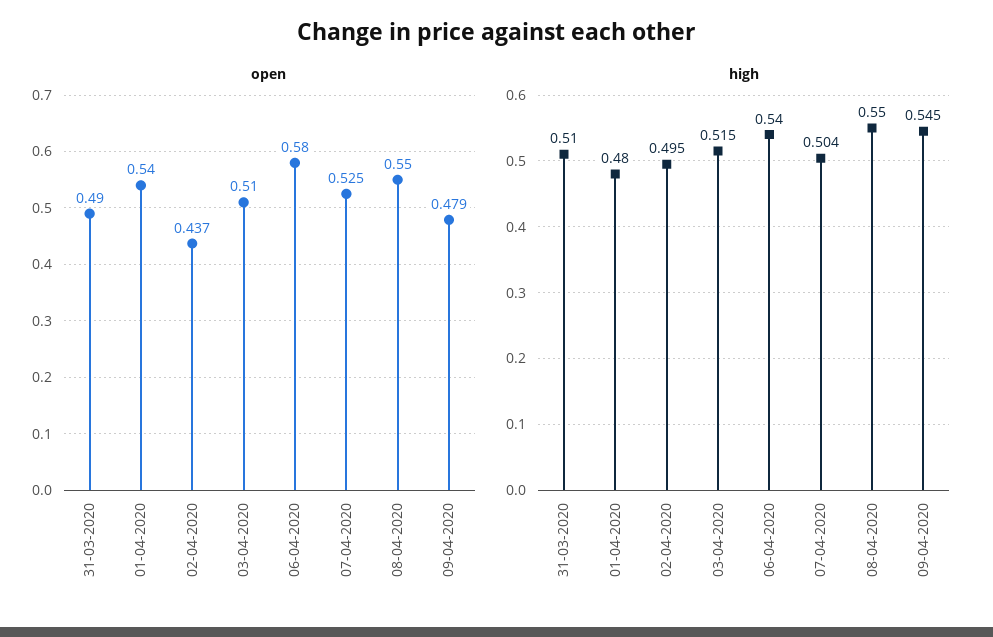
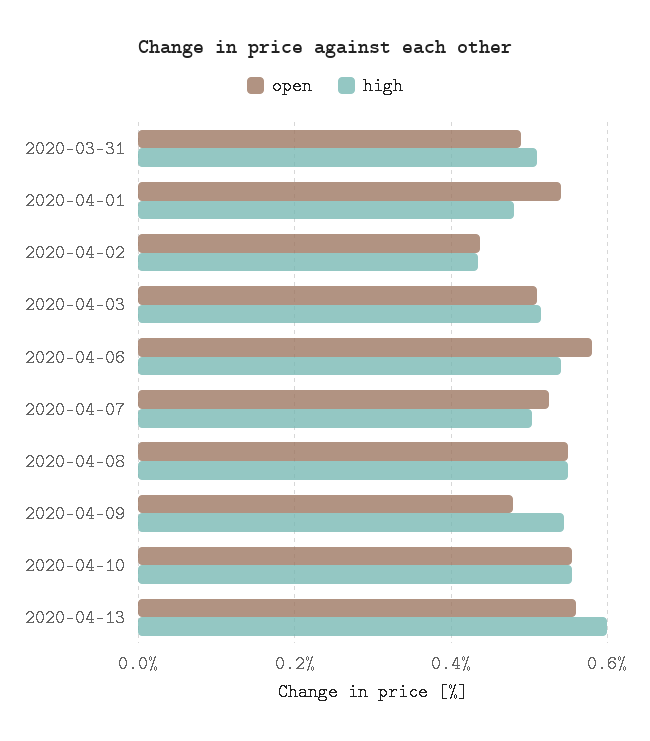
high, 02-04-2020: 0.495 -> 0.44
open, 2020-04-10: none -> 0.56
high, 2020-04-10: none -> 0.56
open, 2020-04-13: none -> 0.56
high, 2020-04-13: none -> 0.6

